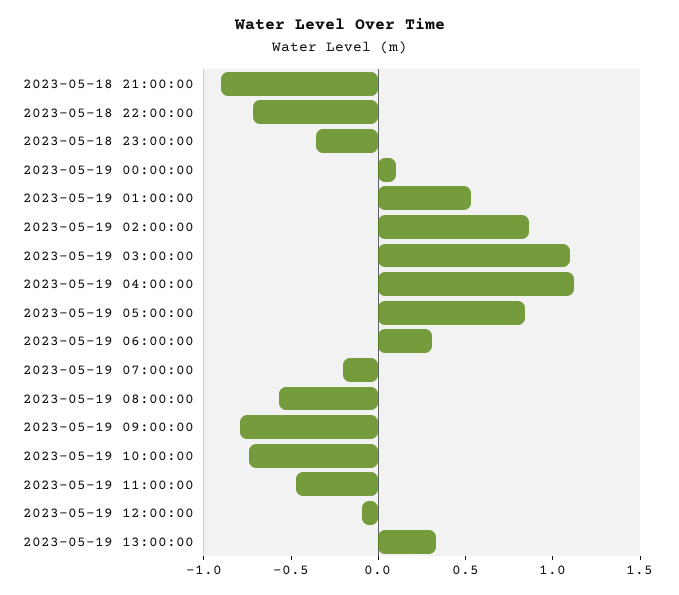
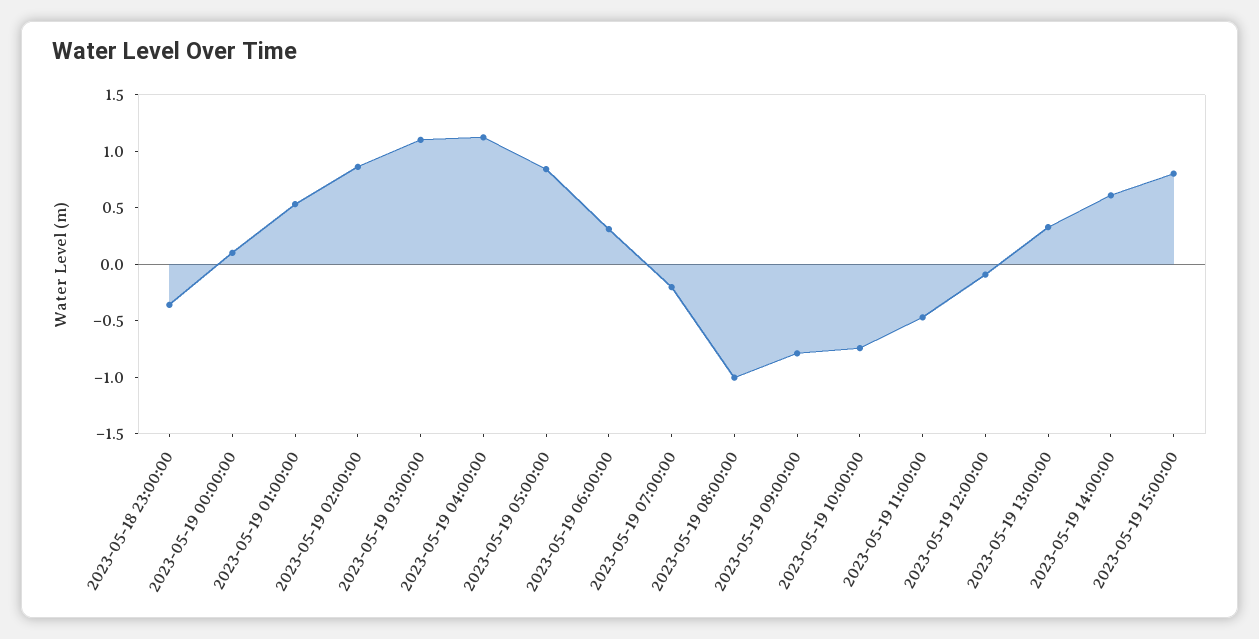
2023-05-18 21:00:00: -0.9 -> none
2023-05-18 22:00:00: -0.7 -> none
2023-05-19 08:00:00: -0.6 -> -1
2023-05-19 14:00:00: none -> 0.6
2023-05-19 15:00:00: none -> 0.8

